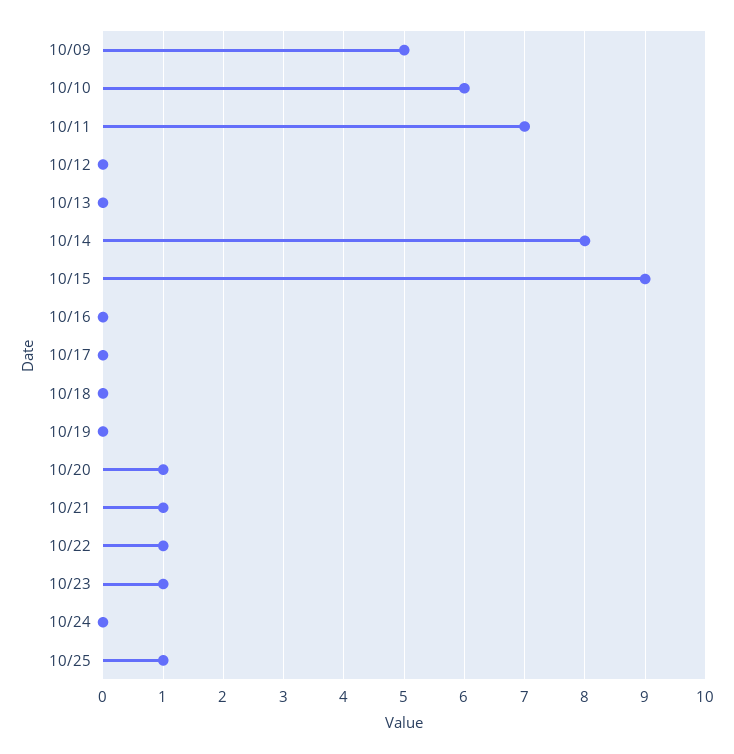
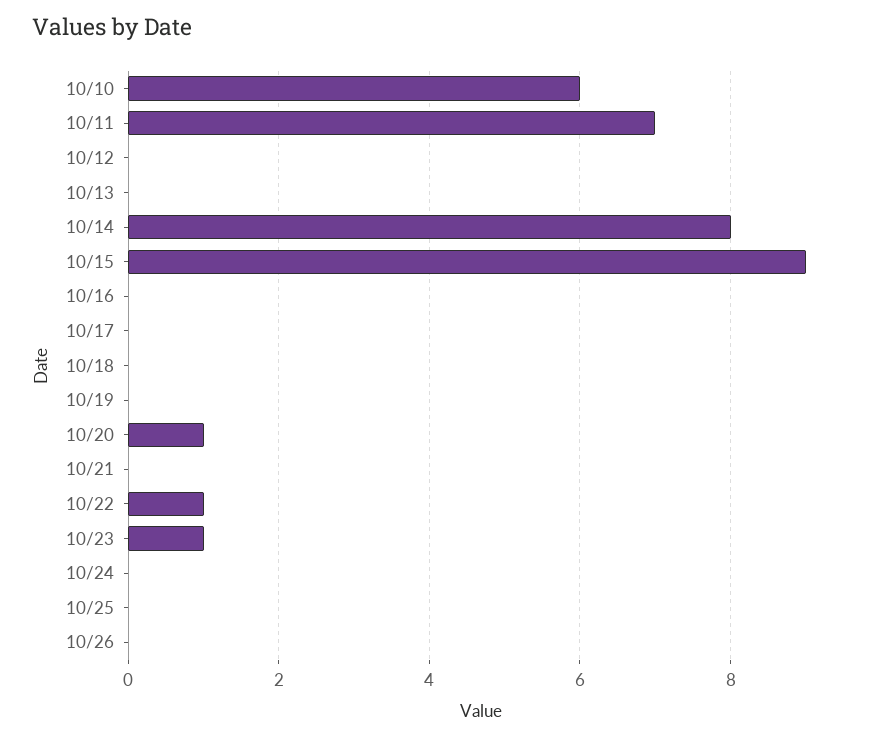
10/09: 5 -> none
10/21: 1 -> 0
10/25: 1 -> 0
10/26: none -> 0

